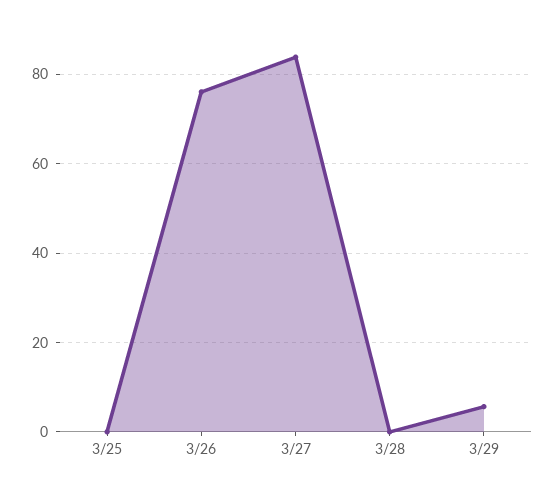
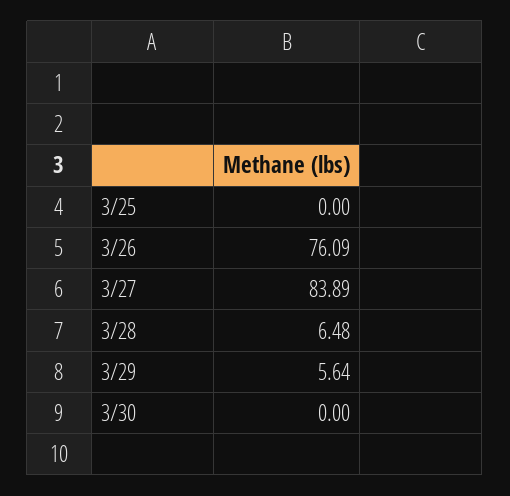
3/28: 0 -> 6.48
3/30: none -> 0

